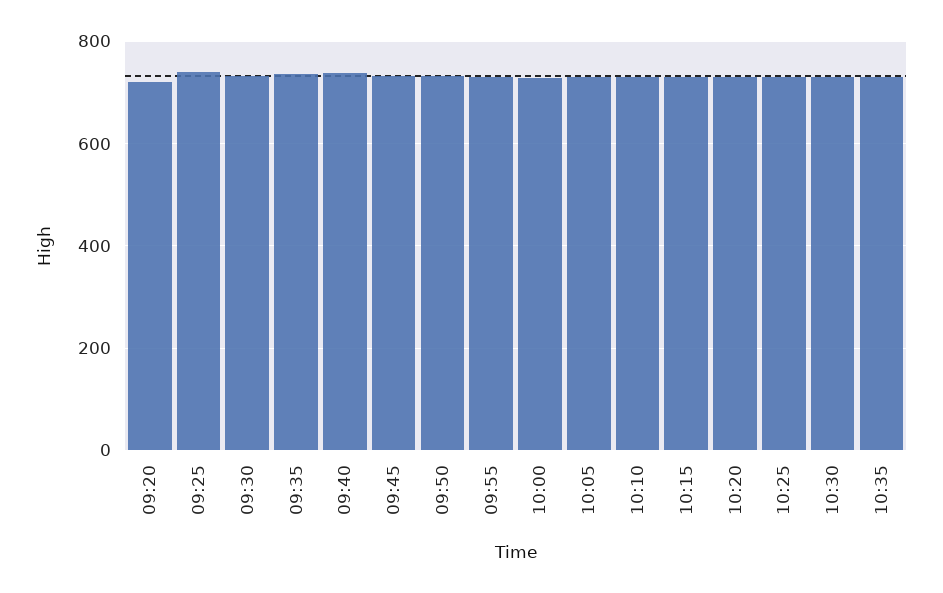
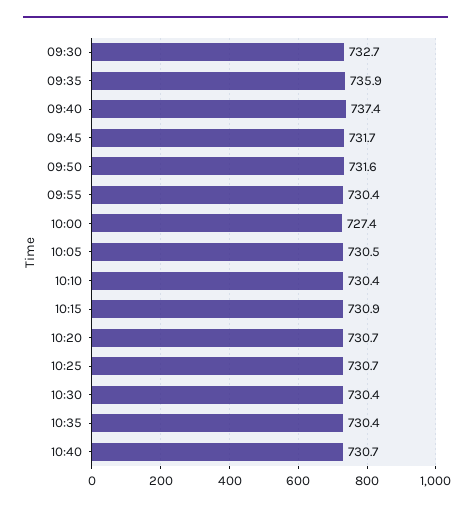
09:20: 720 -> none
09:25: 740 -> none
10:40: none -> 730.7

